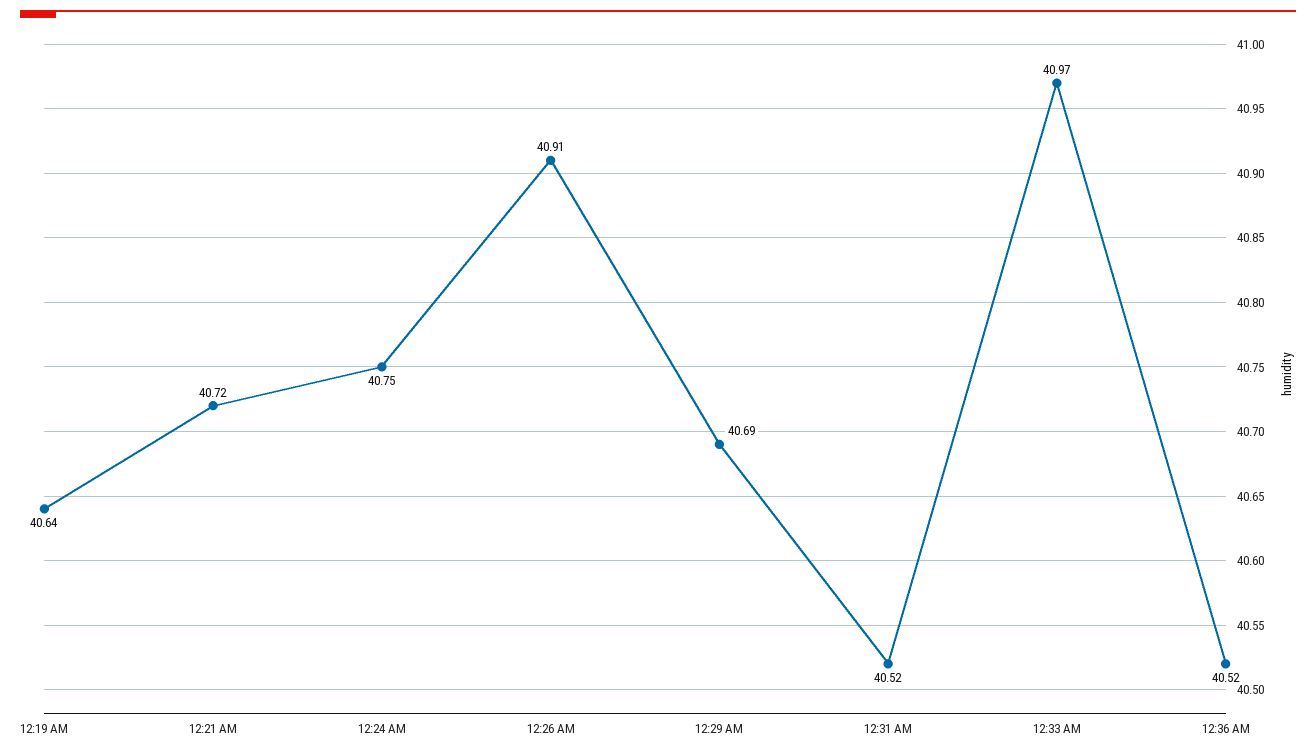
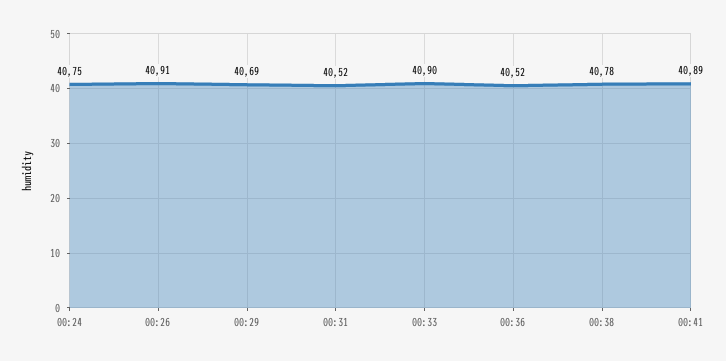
12:19 AM: 40.64 -> none
12:21 AM: 40.72 -> none
12:33 AM: 40.97 -> 40.9
00:38: none -> 40.78
00:41: none -> 40.89

